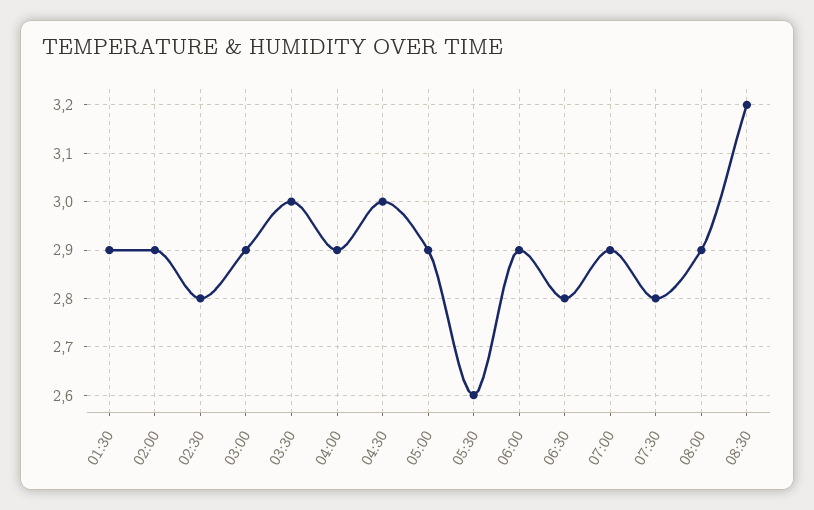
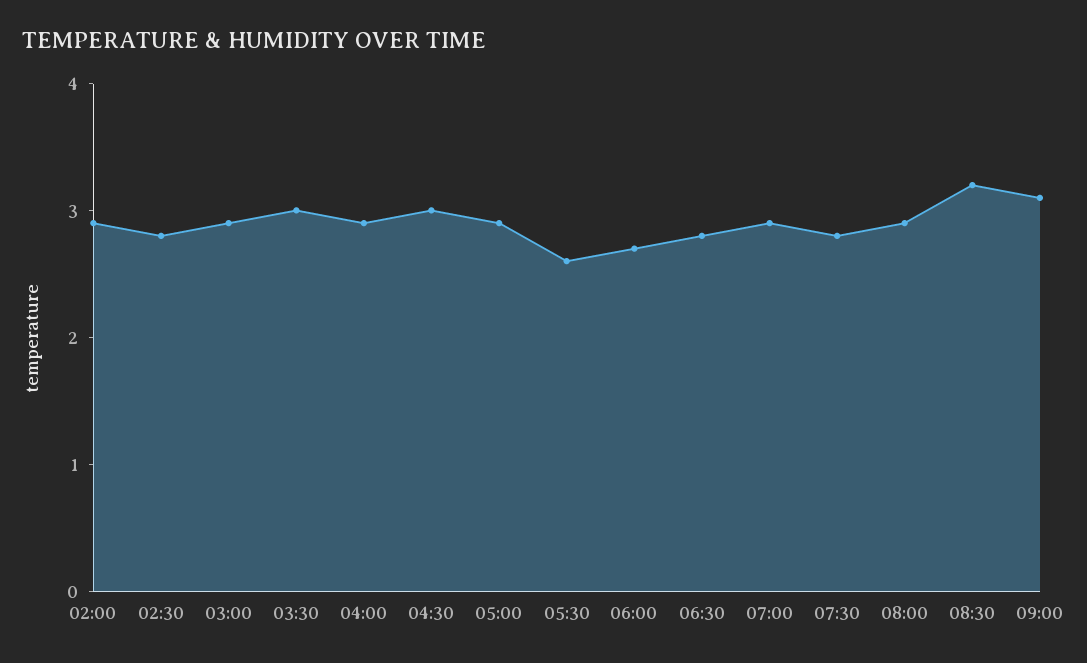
01:30: 2.9 -> none
06:00: 2.9 -> 2.7
09:00: none -> 3.1

